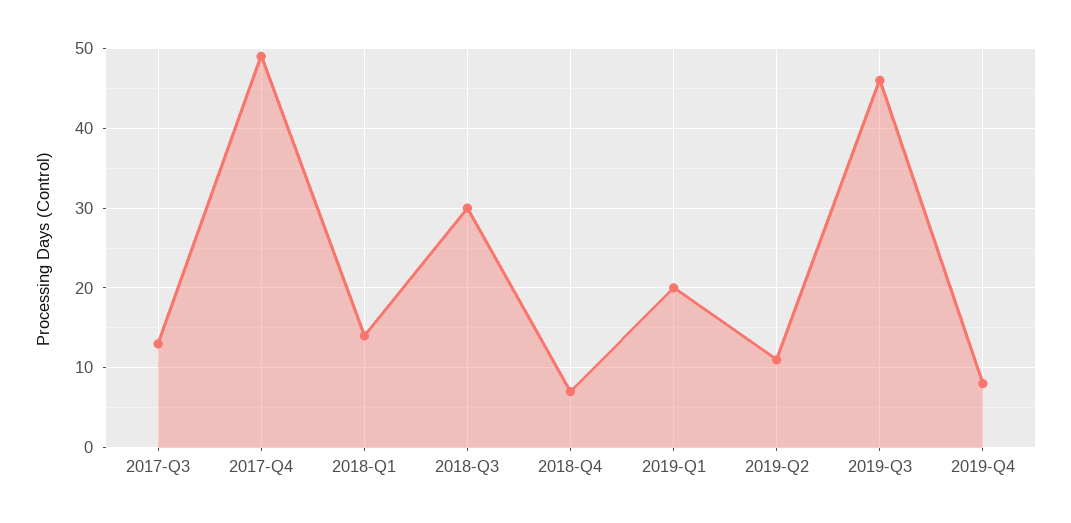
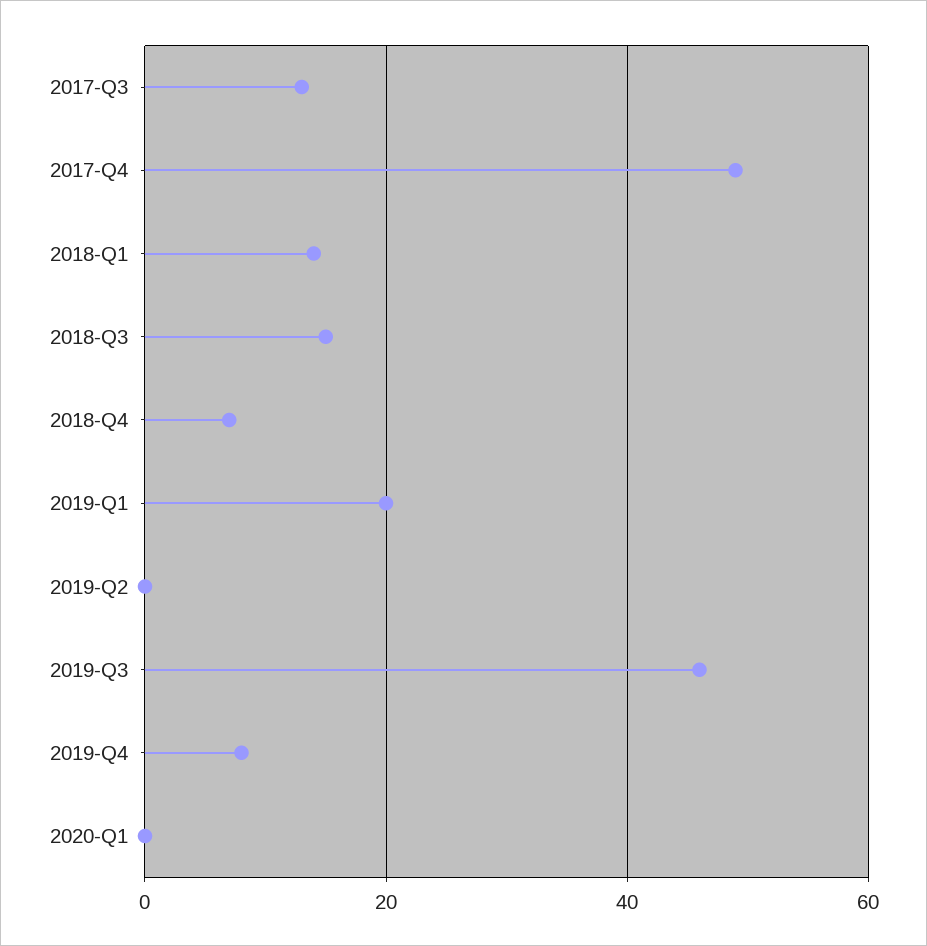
2018-Q3: 30 -> 15
2019-Q2: 11 -> 0
2020-Q1: none -> 0

